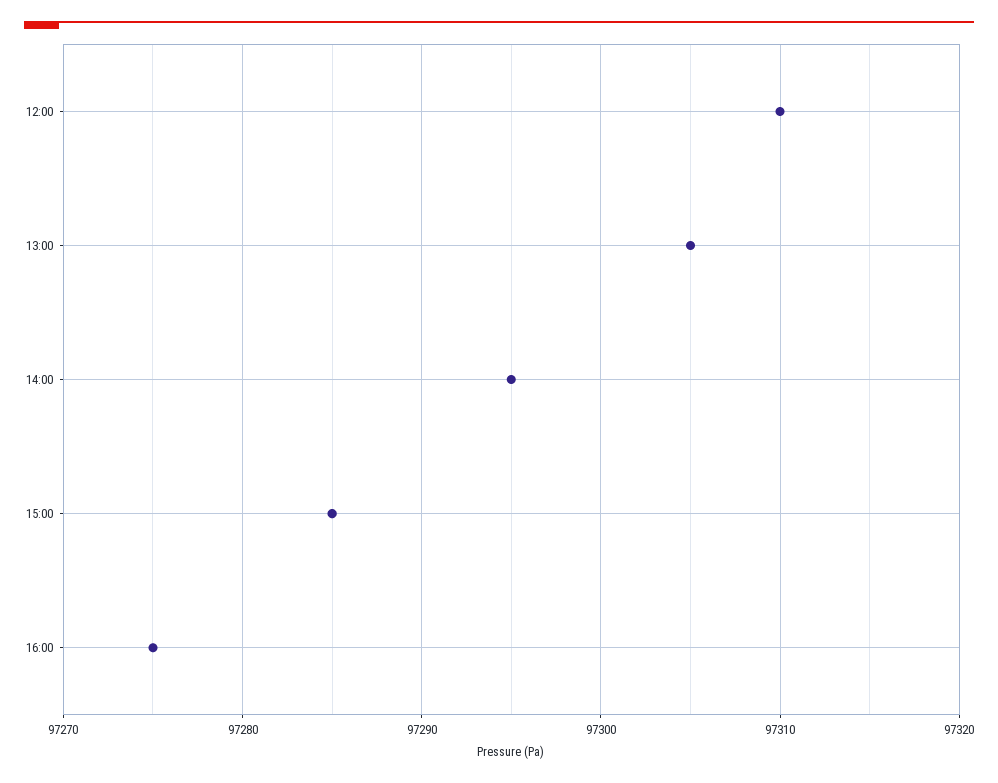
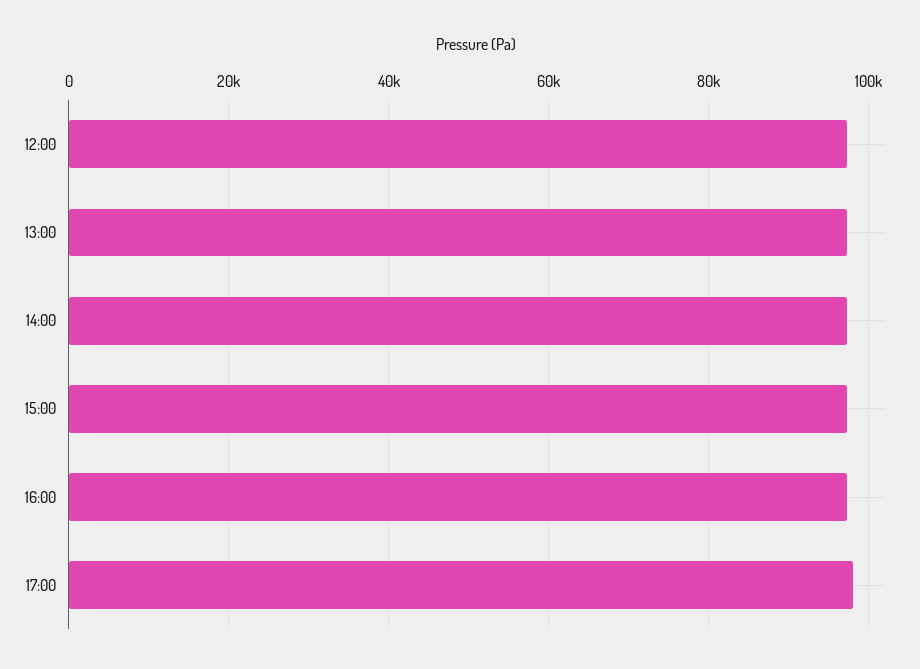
17:00: none -> 98000

